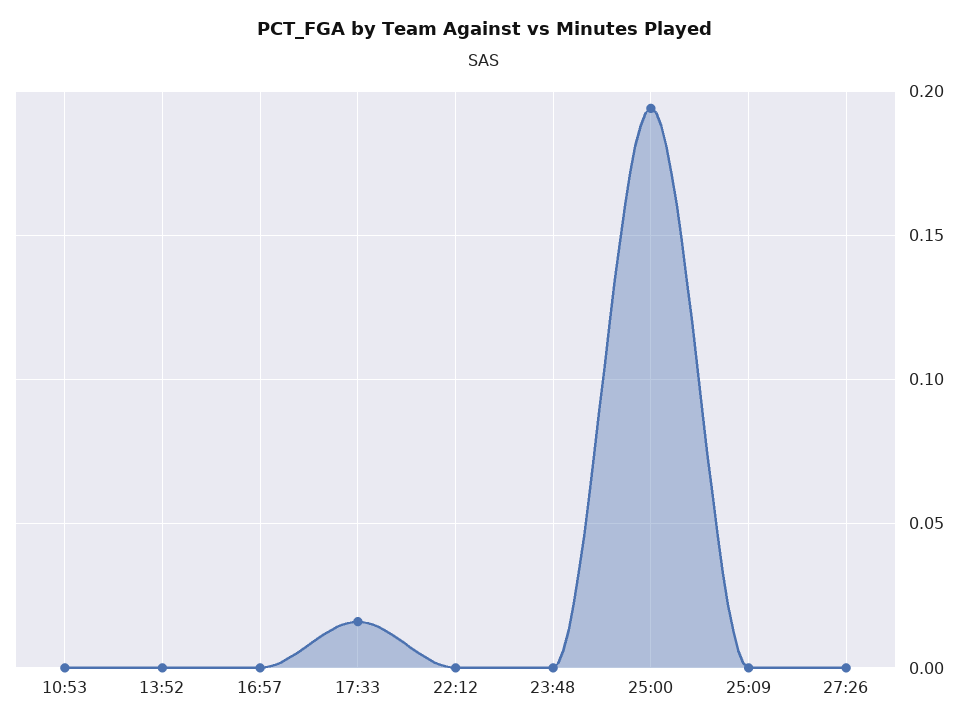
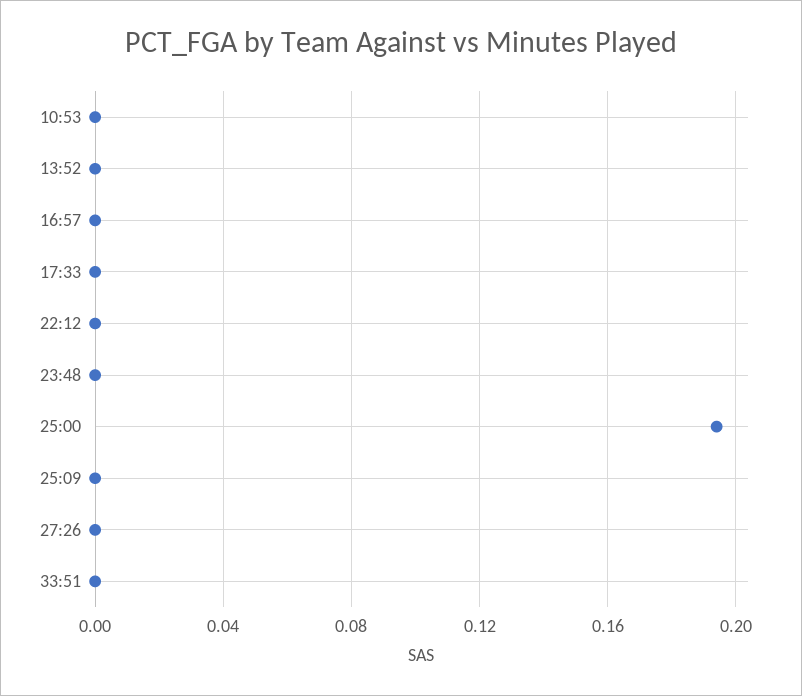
17:33: 0.015 -> 0
33:51: none -> 0

